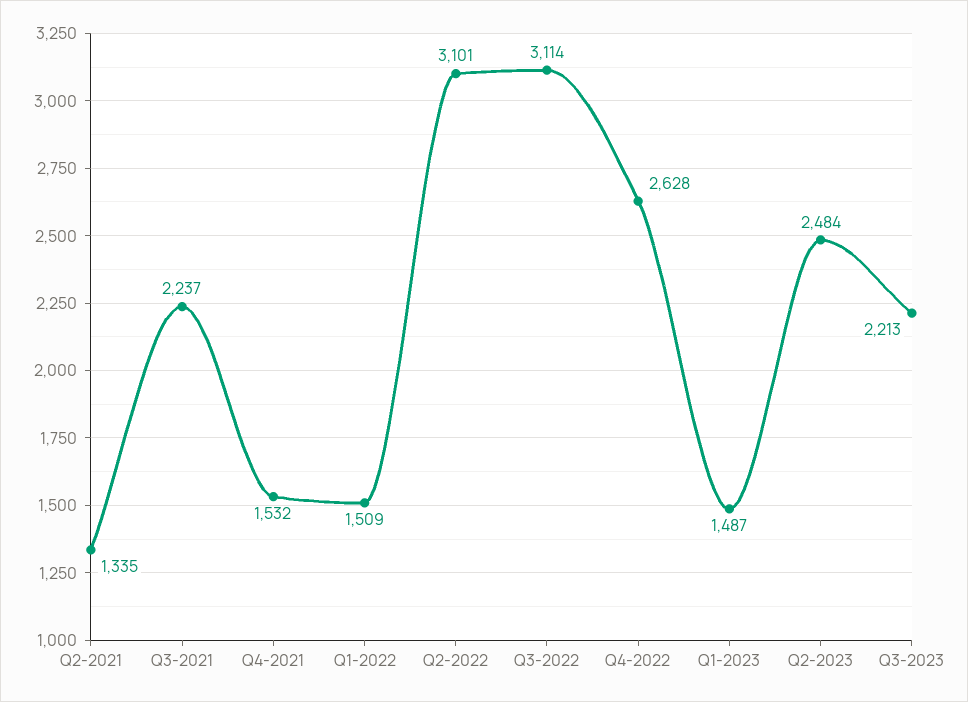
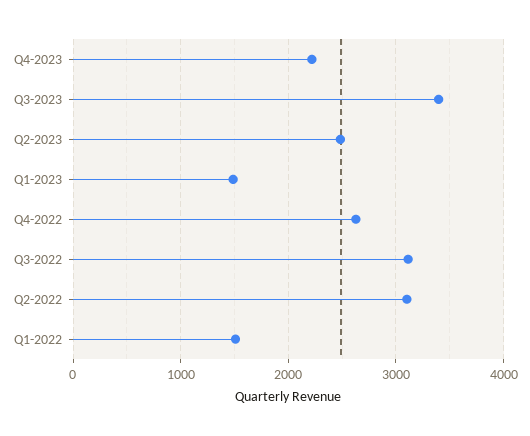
Q2-2021: 1335 -> none
Q3-2021: 2237 -> none
Q4-2021: 1532 -> none
Q3-2023: 2213 -> 3400
Q4-2023: none -> 2200

